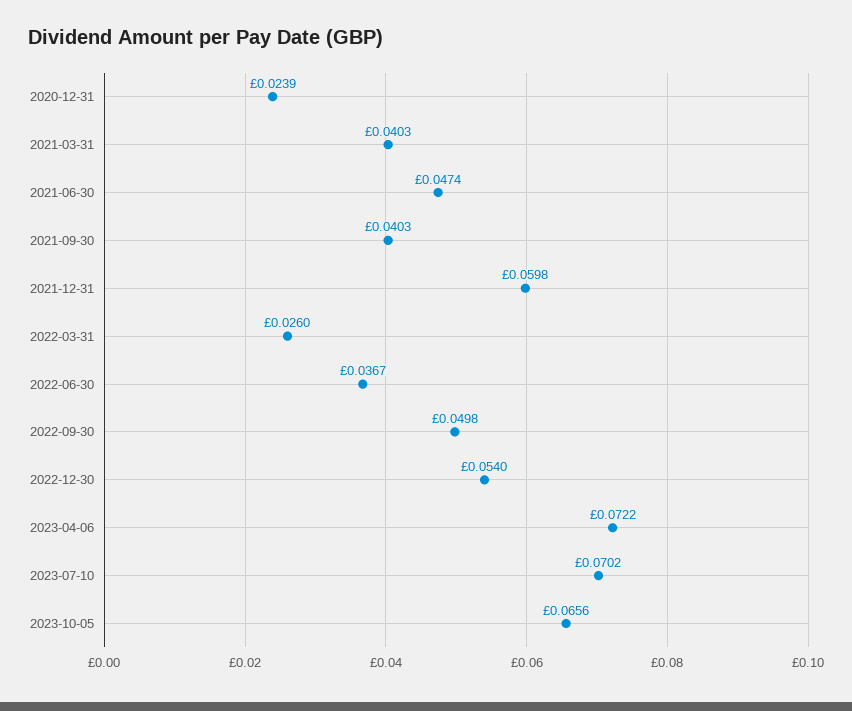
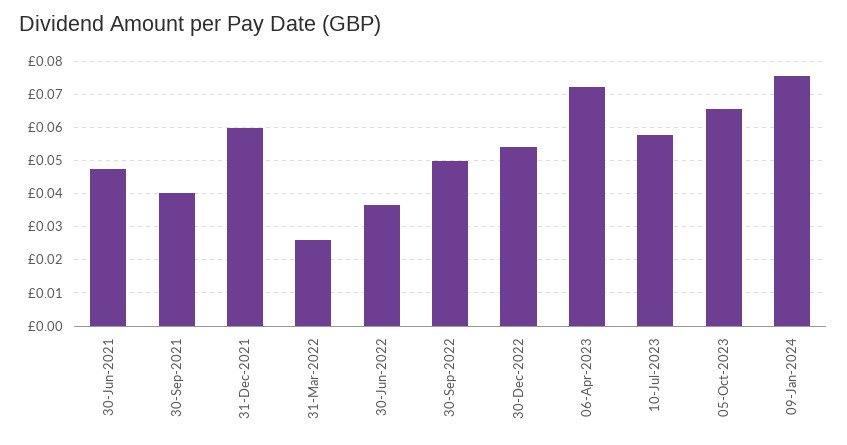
2020-12-31: 0.0239 -> none
2021-03-31: 0.0403 -> none
2023-07-10: 0.0702 -> 0.058
09-Jan-2024: none -> 0.076

